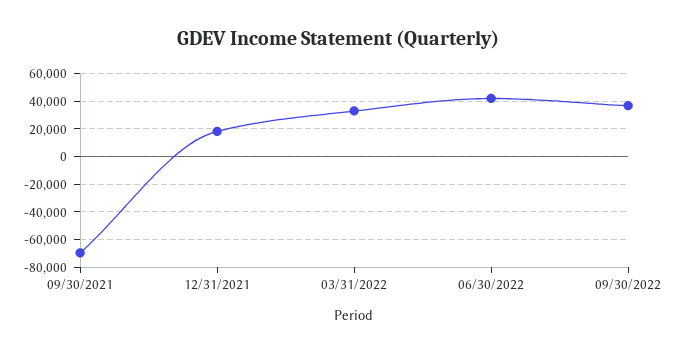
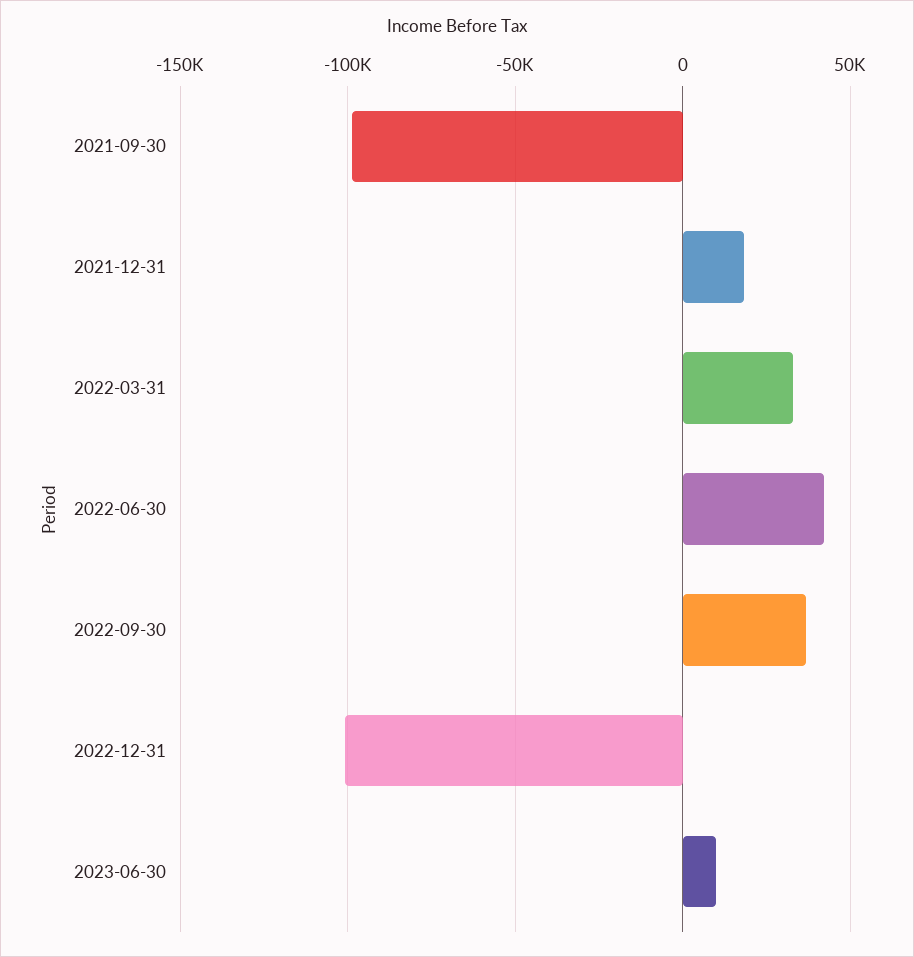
09/30/2021: -70000 -> -100000
2022-12-31: none -> -100000
2023-06-30: none -> 10000

